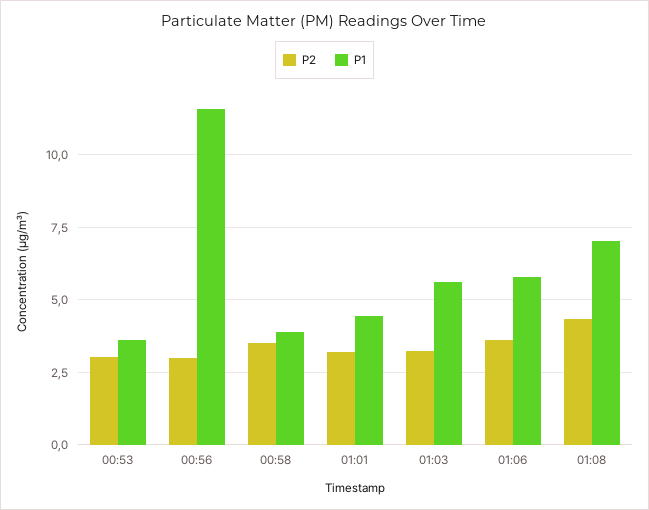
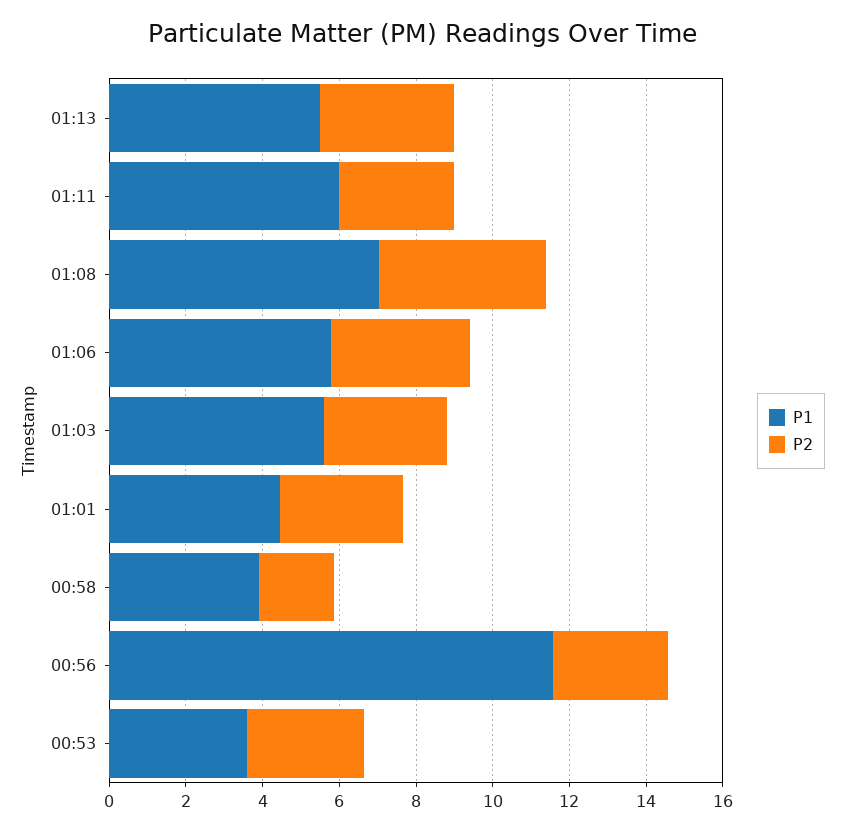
P2, 00:58: 3.5 -> 2
P1, 01:13: none -> 5.5
P2, 01:13: none -> 3.5
P1, 01:11: none -> 6
P2, 01:11: none -> 3

